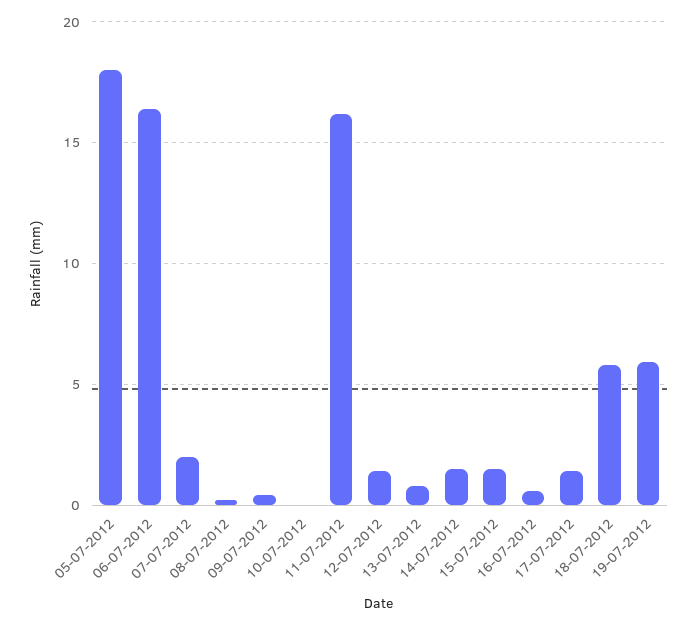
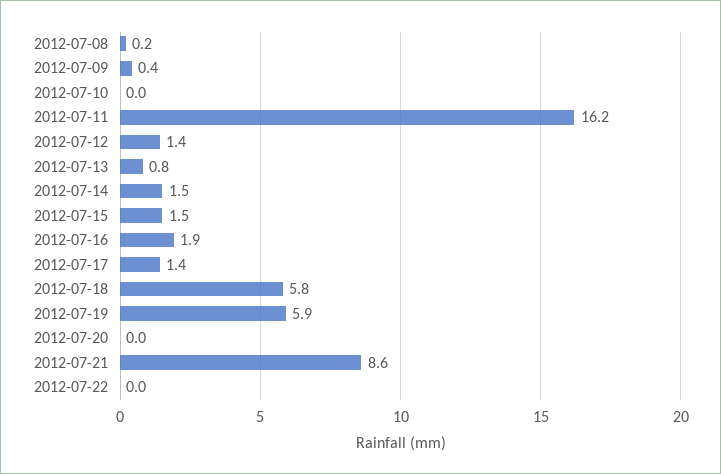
05-07-2012: 18 -> none
06-07-2012: 16.5 -> none
07-07-2012: 2 -> none
16-07-2012: 0.5 -> 1.9
2012-07-20: none -> 0
2012-07-21: none -> 8.6
2012-07-22: none -> 0

